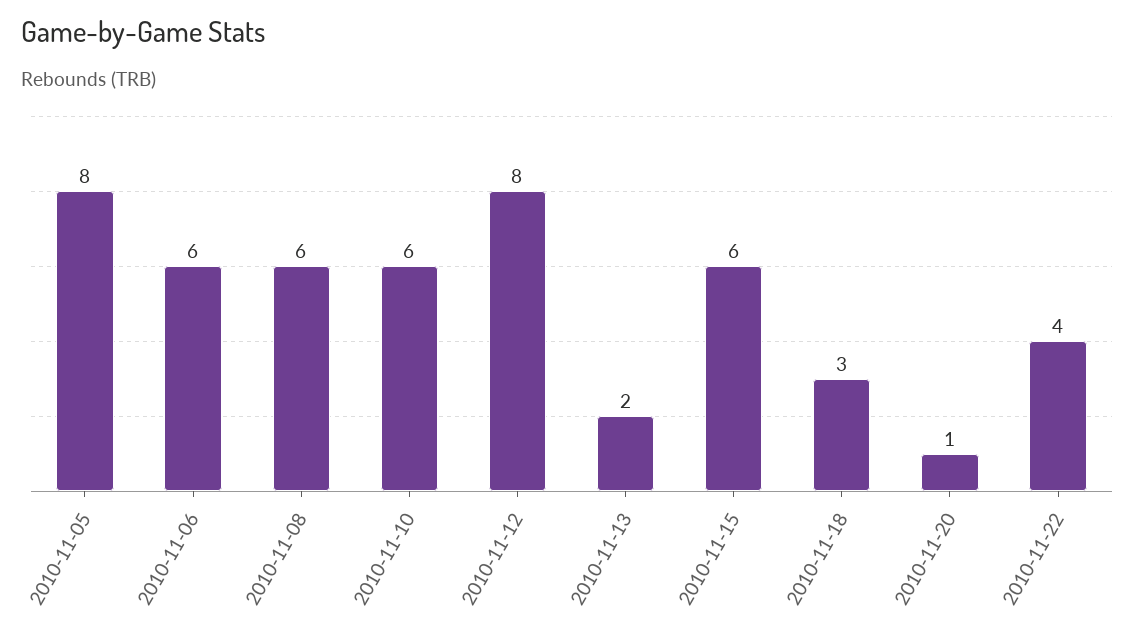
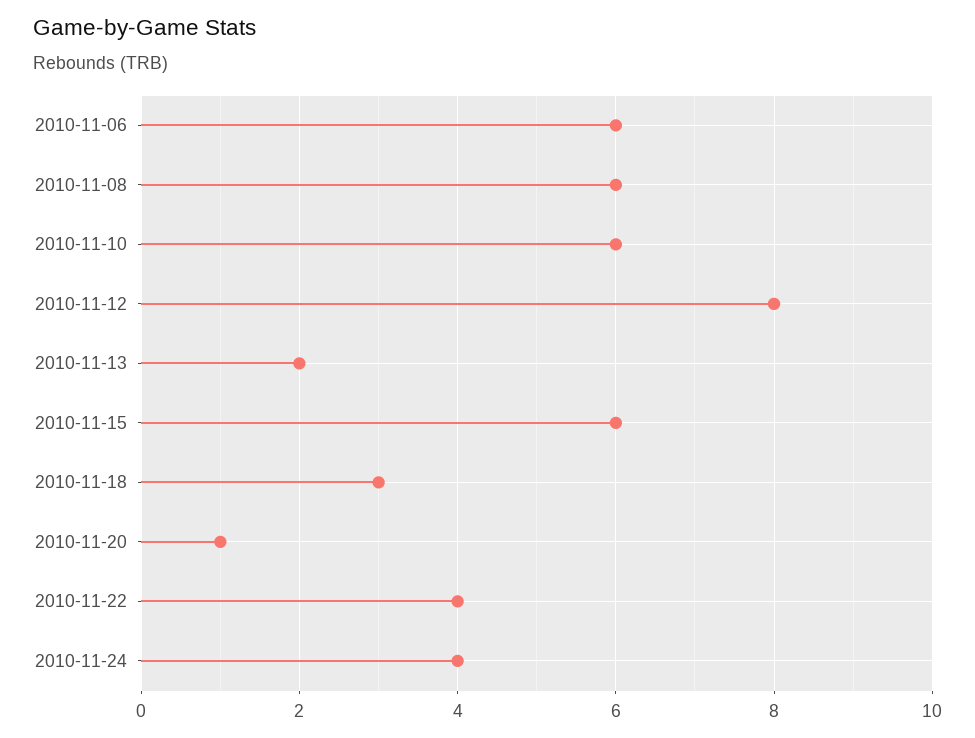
2010-11-05: 8 -> none
2010-11-24: none -> 4

